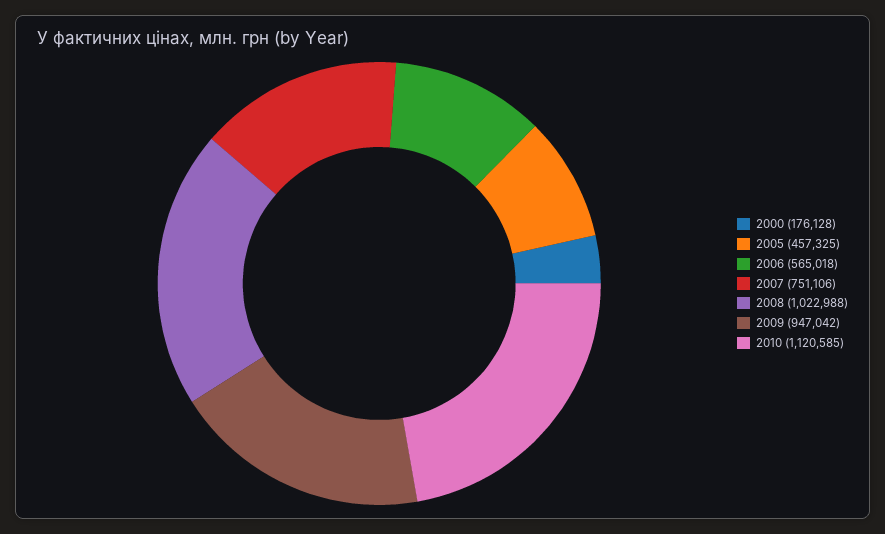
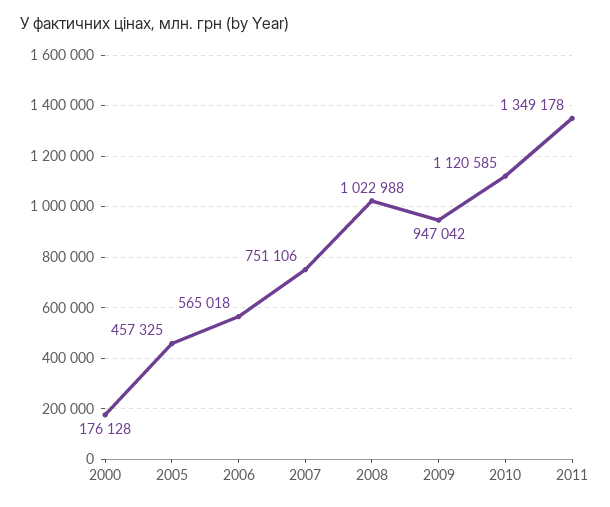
2011: none -> 1349178

